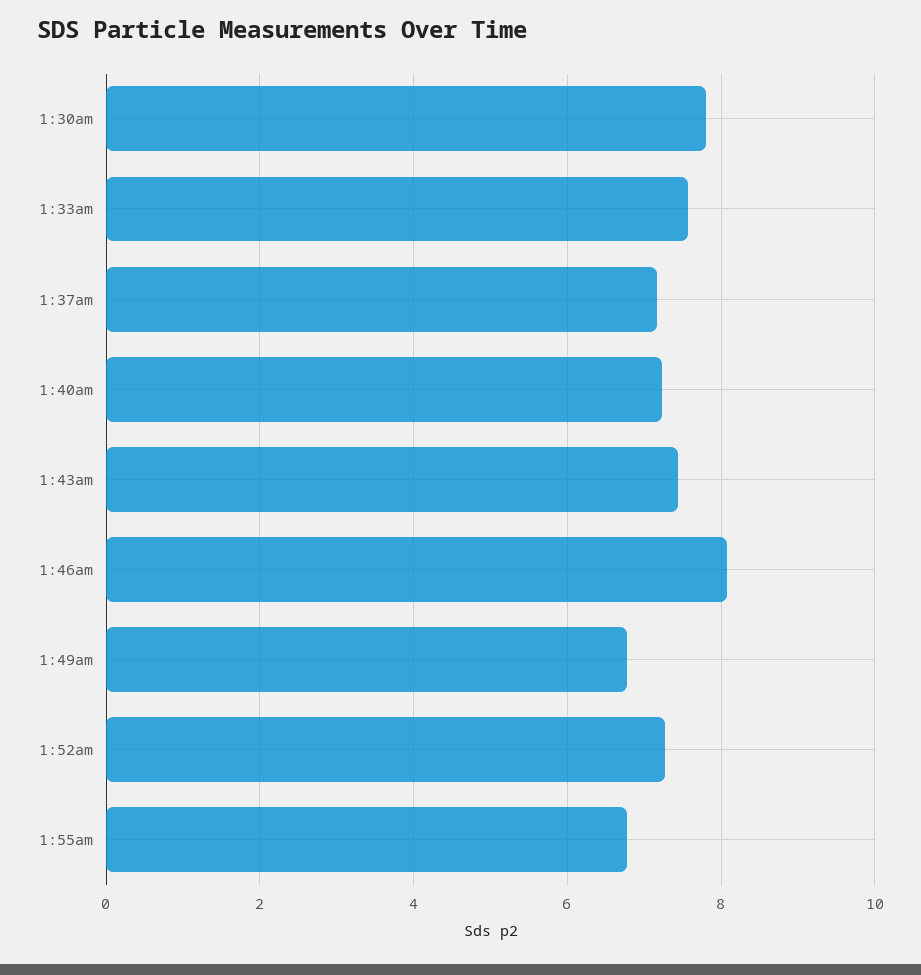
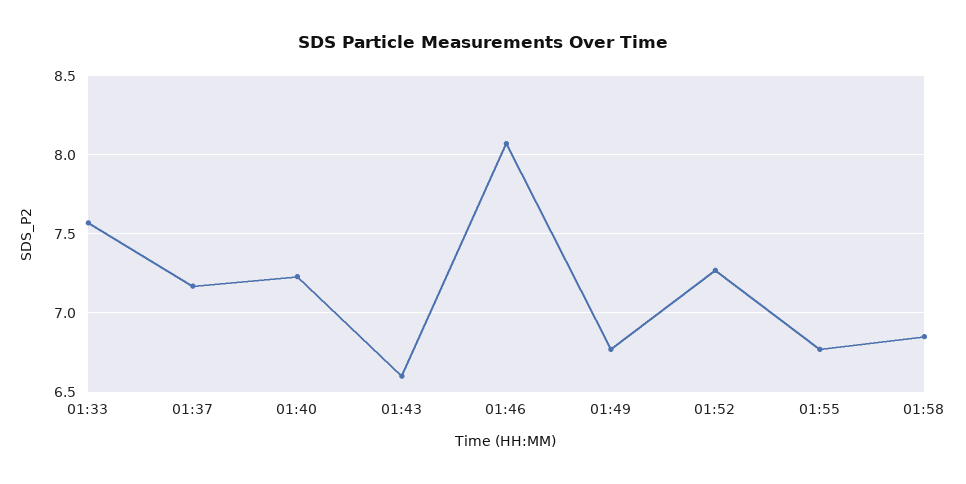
1:30am: 7.8 -> none
1:43am: 7.4 -> 6.6
01:58: none -> 6.85

